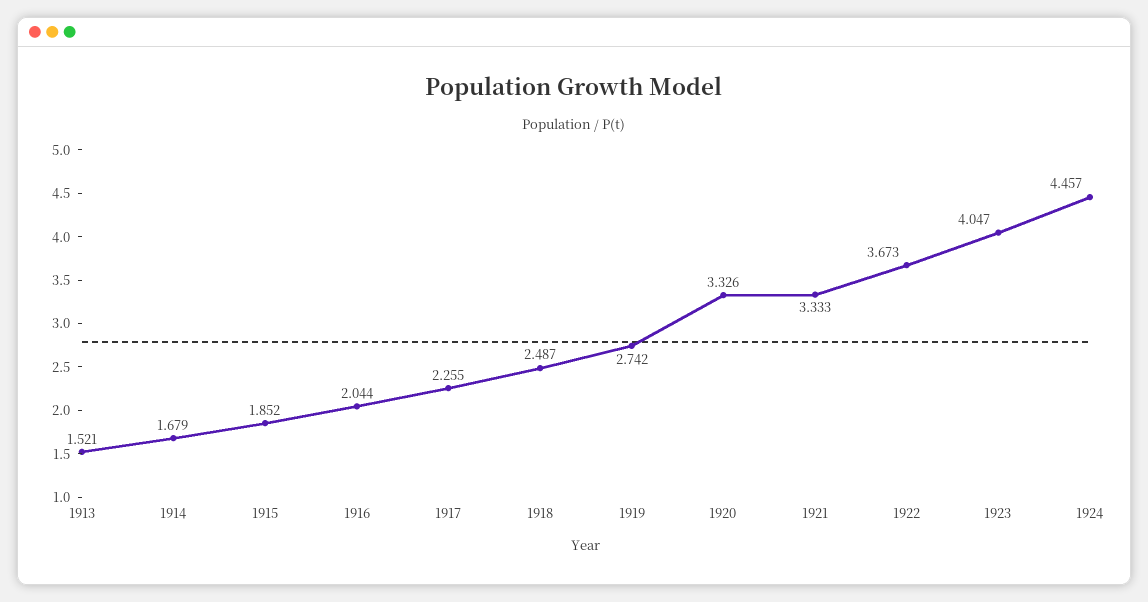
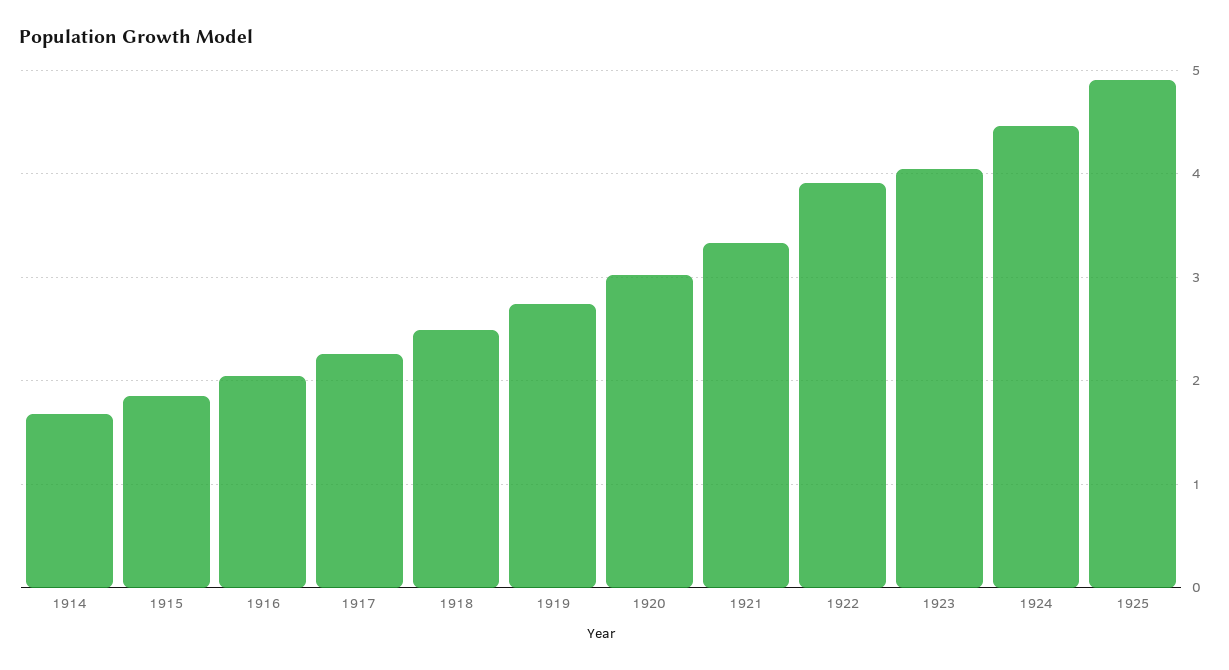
1913: 1.521 -> none
1920: 3.326 -> 3
1922: 3.673 -> 3.9
1925: none -> 4.9

